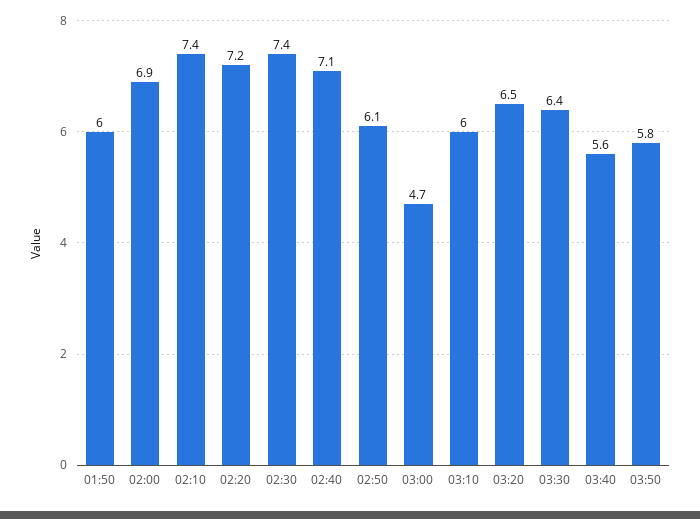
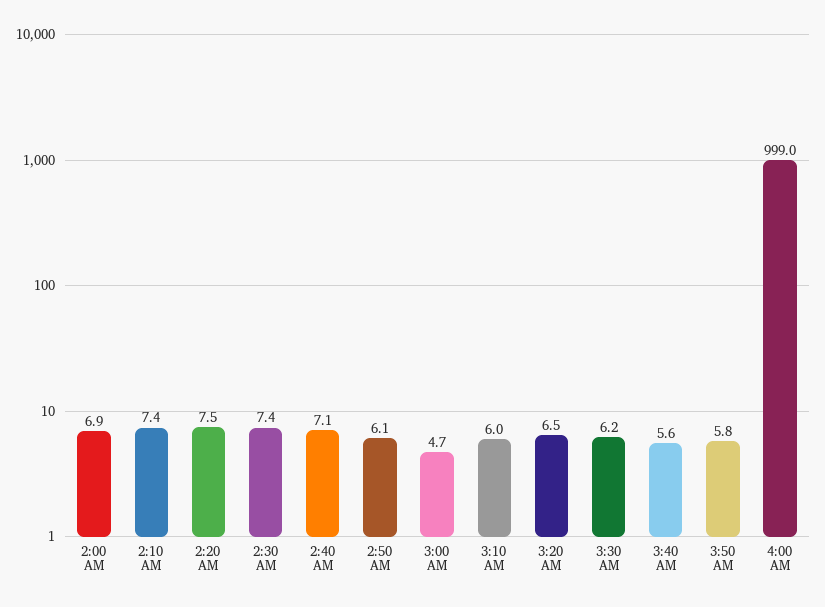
01:50: 6 -> none
02:20: 7.2 -> 7.5
03:30: 6.4 -> 6.2
4:00 AM: none -> 999

